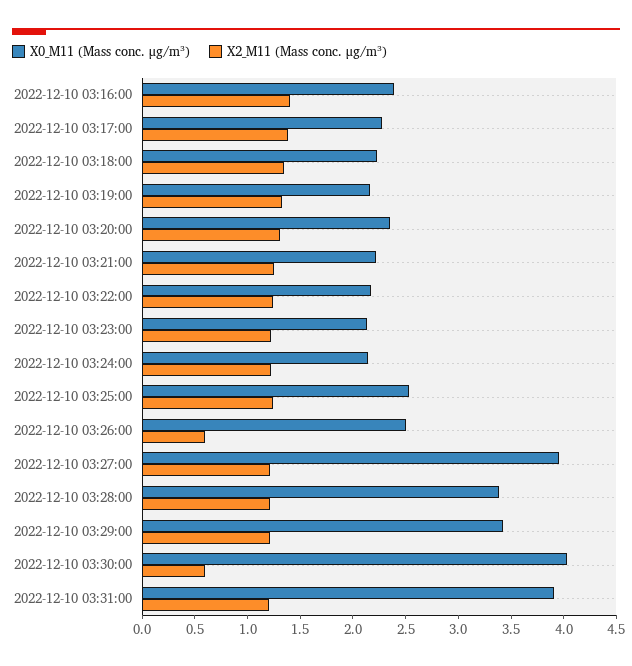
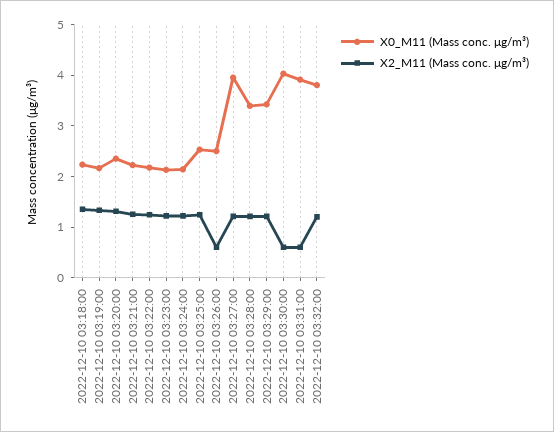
X0_M11 (Mass conc. μg/m³), 2022-12-10 03:16:00: 2.4 -> none
X2_M11 (Mass conc. μg/m³), 2022-12-10 03:16:00: 1.4 -> none
X0_M11 (Mass conc. μg/m³), 2022-12-10 03:17:00: 2.3 -> none
X2_M11 (Mass conc. μg/m³), 2022-12-10 03:17:00: 1.4 -> none
X2_M11 (Mass conc. μg/m³), 2022-12-10 03:31:00: 1.2 -> 0.6
X0_M11 (Mass conc. μg/m³), 2022-12-10 03:32:00: none -> 3.8
X2_M11 (Mass conc. μg/m³), 2022-12-10 03:32:00: none -> 1.2

